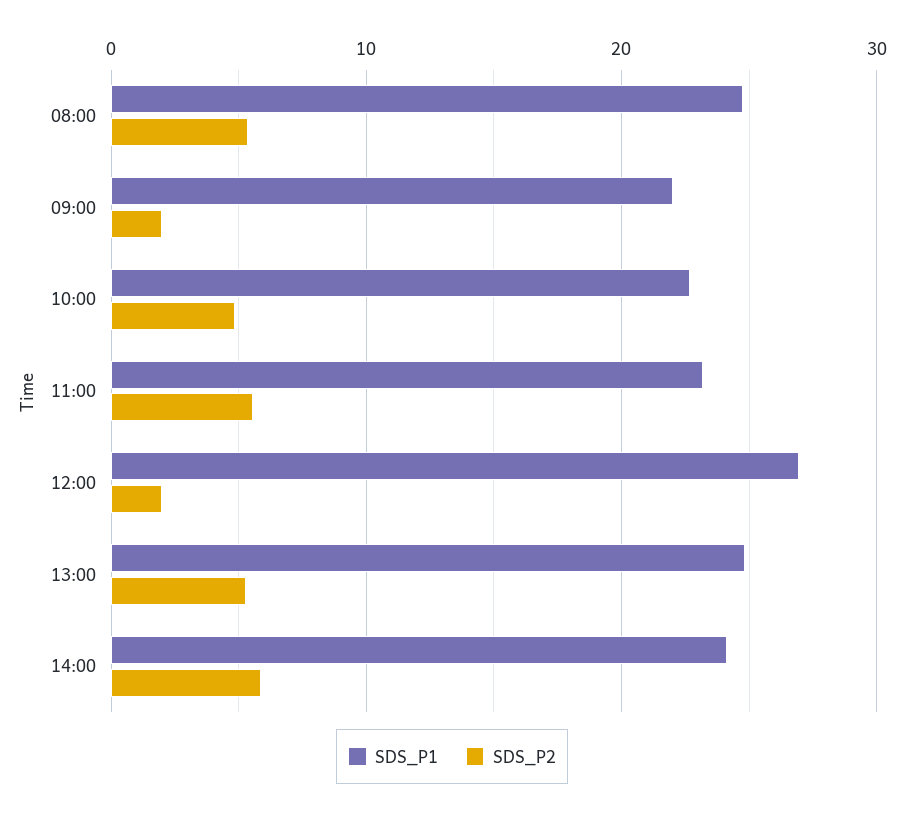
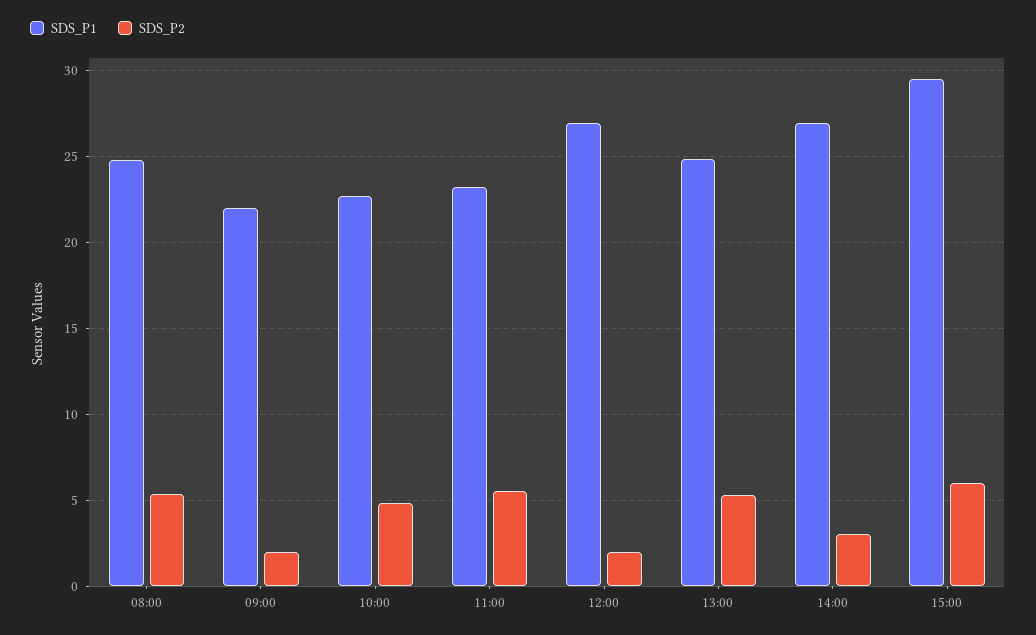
SDS_P1, 14:00: 24 -> 27
SDS_P2, 14:00: 6 -> 3
SDS_P1, 15:00: none -> 29.5
SDS_P2, 15:00: none -> 6

